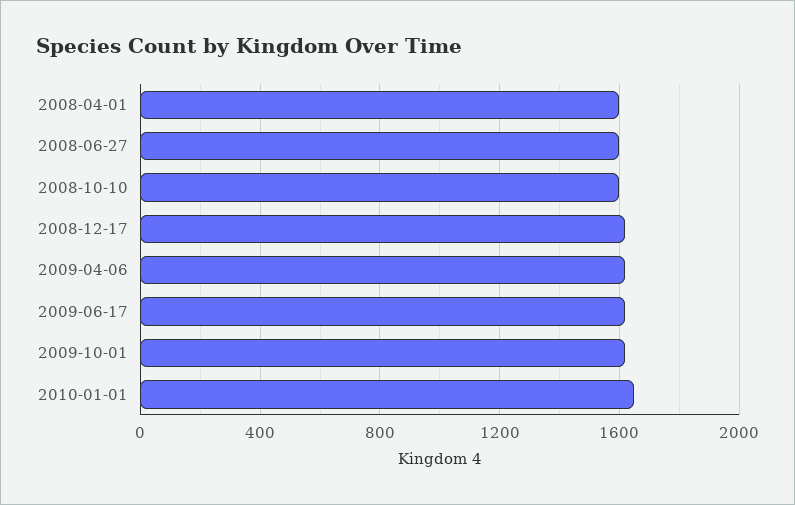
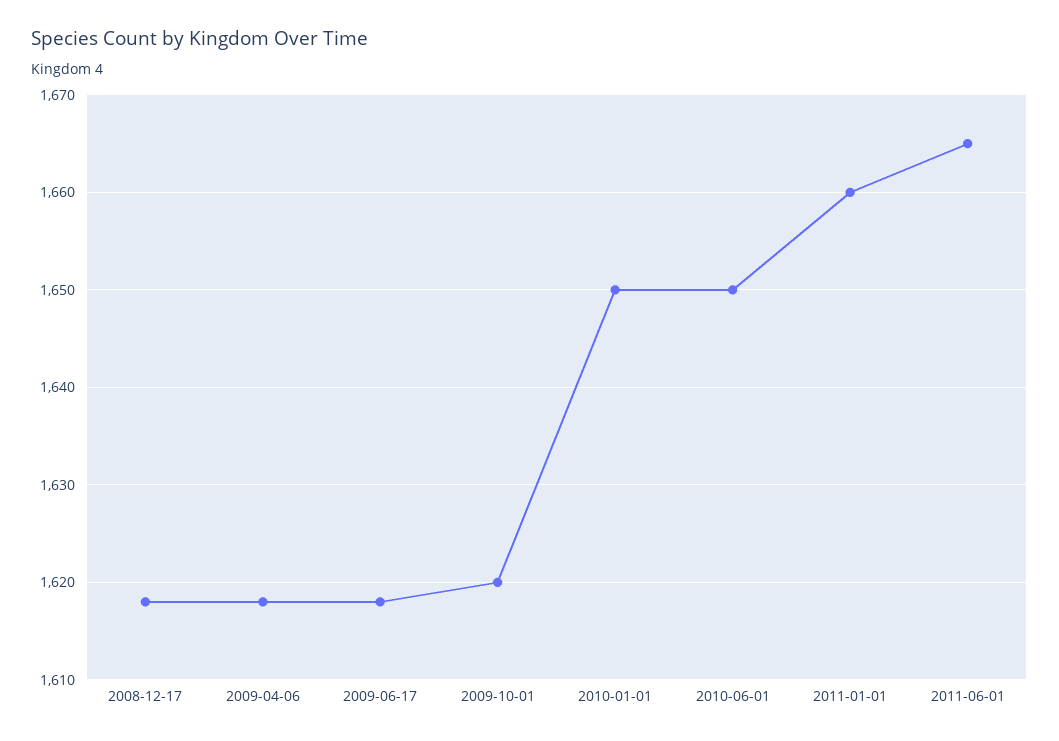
2008-04-01: 1600 -> none
2008-06-27: 1600 -> none
2008-10-10: 1600 -> none
2010-06-01: none -> 1650
2011-01-01: none -> 1660
2011-06-01: none -> 1665

